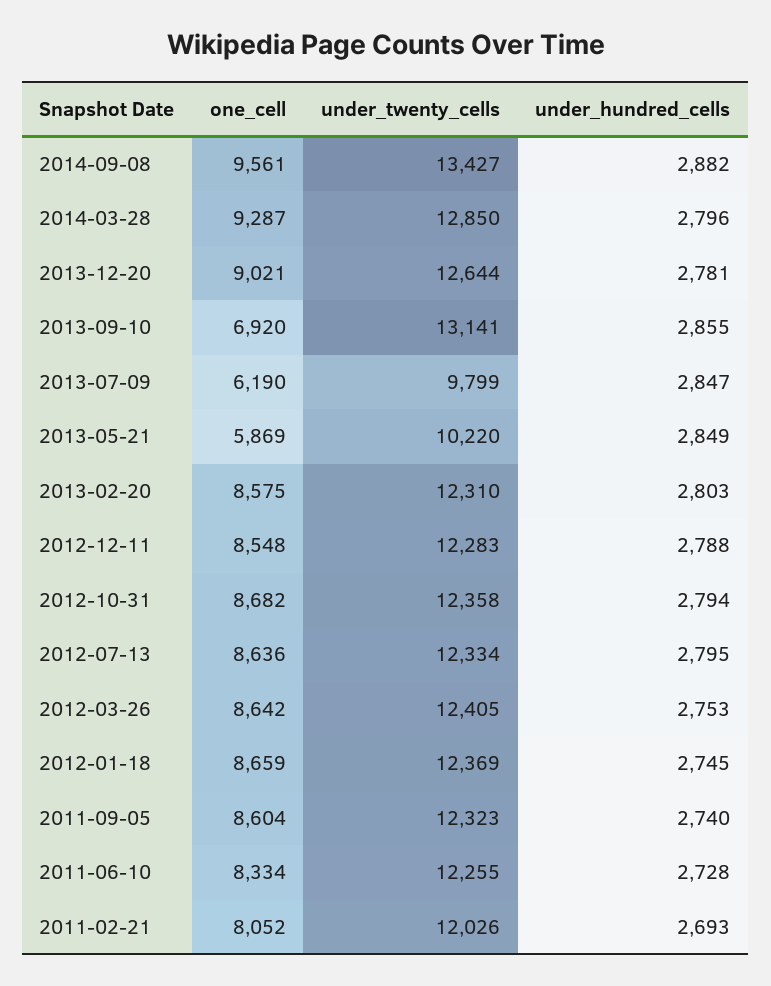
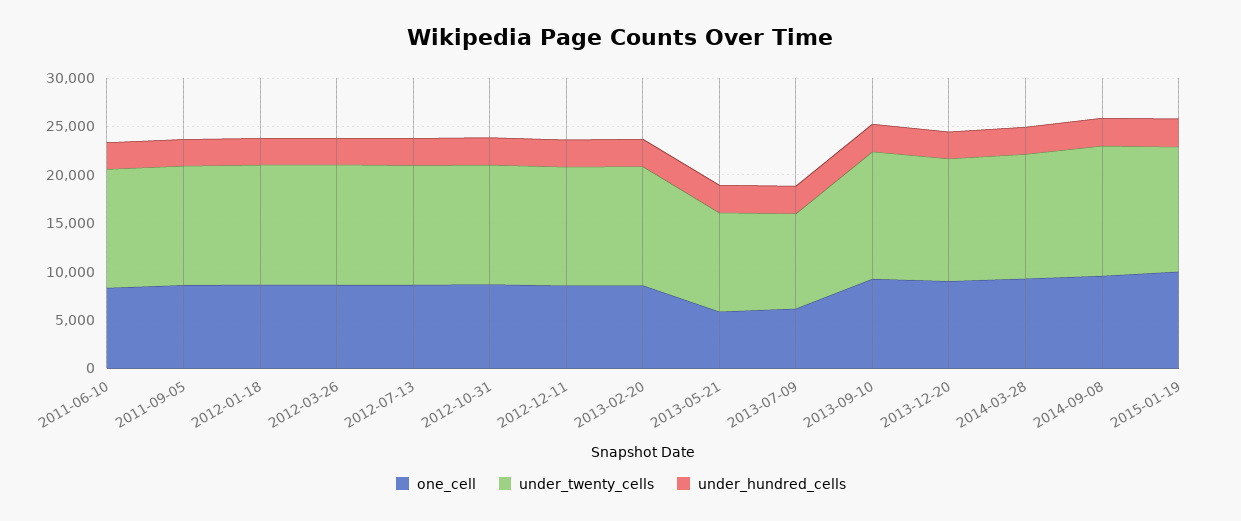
one_cell, 2013-09-10: 6920 -> 9000
one_cell, 2011-02-21: 8052 -> none
under_twenty_cells, 2011-02-21: 12026 -> none
under_hundred_cells, 2011-02-21: 2693 -> none
one_cell, 2015-01-19: none -> 10000
under_twenty_cells, 2015-01-19: none -> 13000
under_hundred_cells, 2015-01-19: none -> 3000

